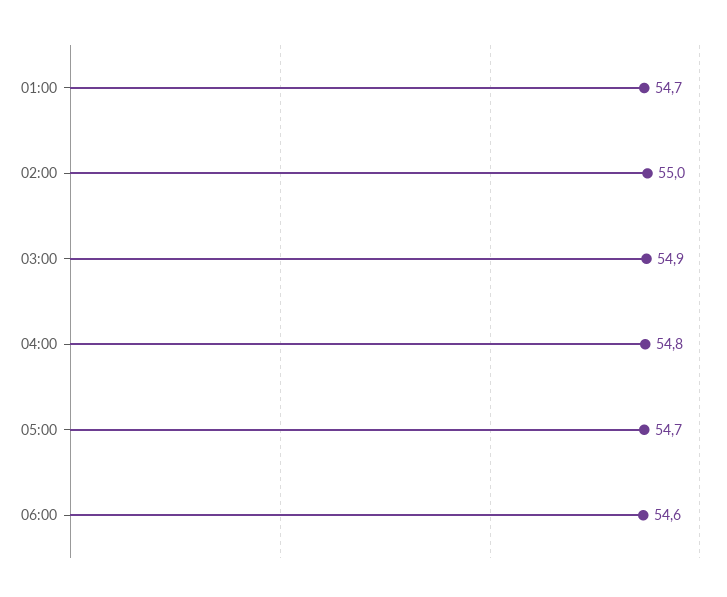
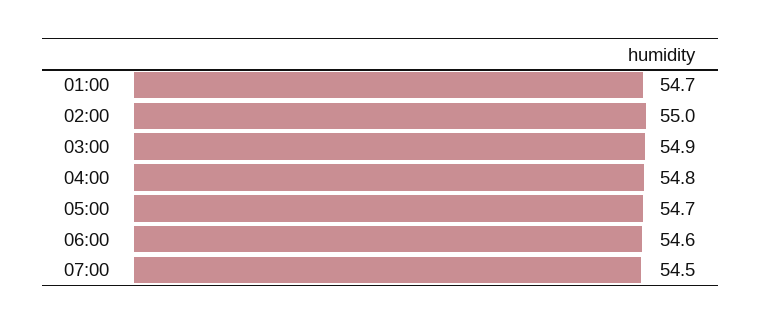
07:00: none -> 54.5

